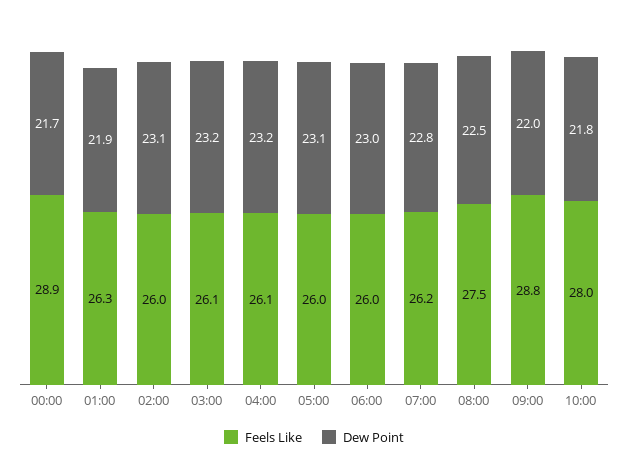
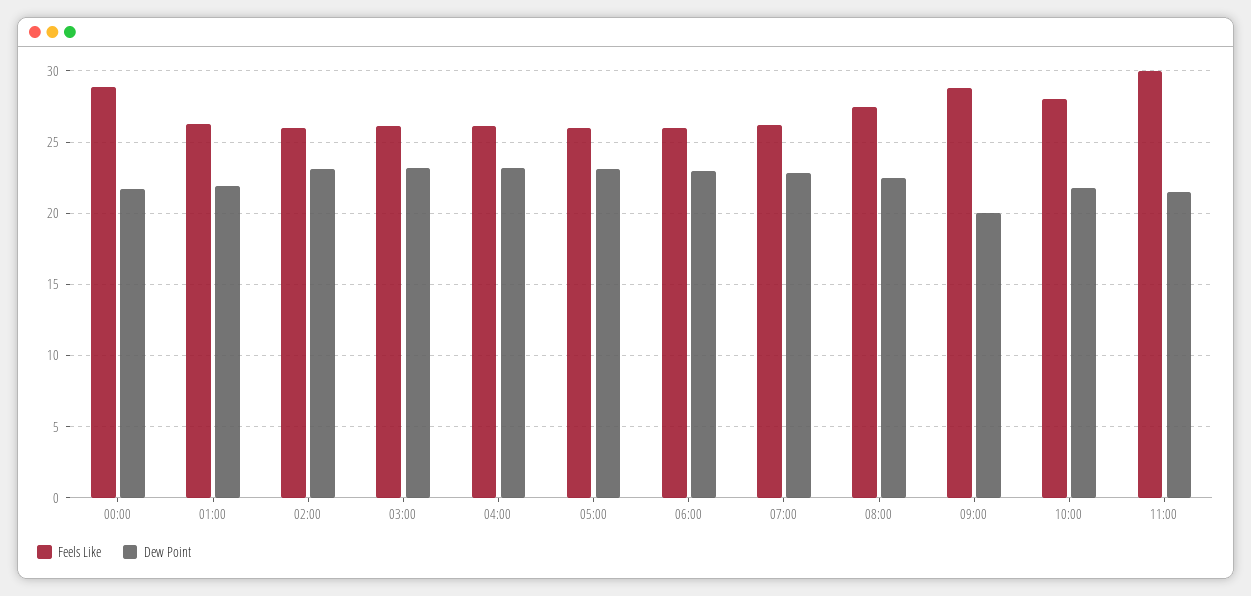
Dew Point, 09:00: 22 -> 20
Feels Like, 11:00: none -> 30
Dew Point, 11:00: none -> 21.5

